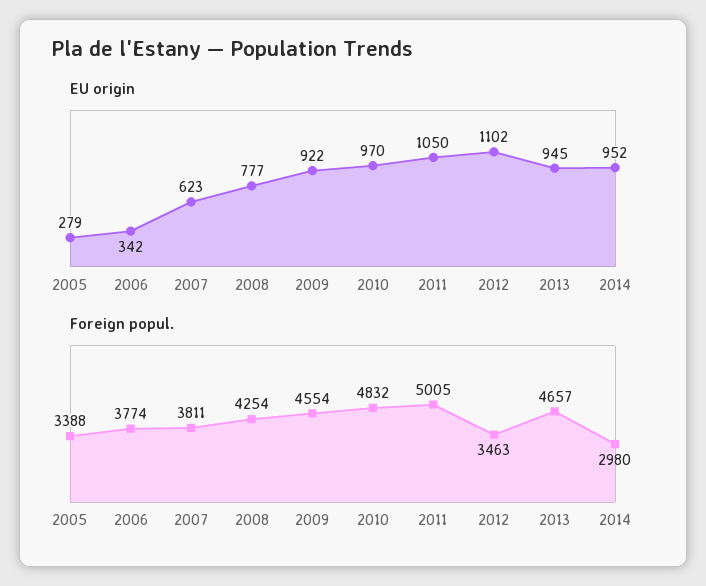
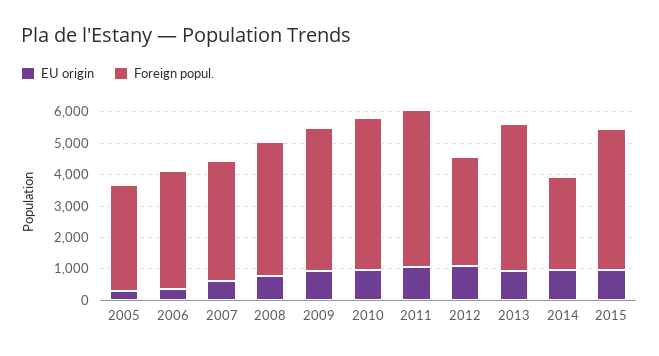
EU origin, 2015: none -> 1000
Foreign popul., 2015: none -> 4500

